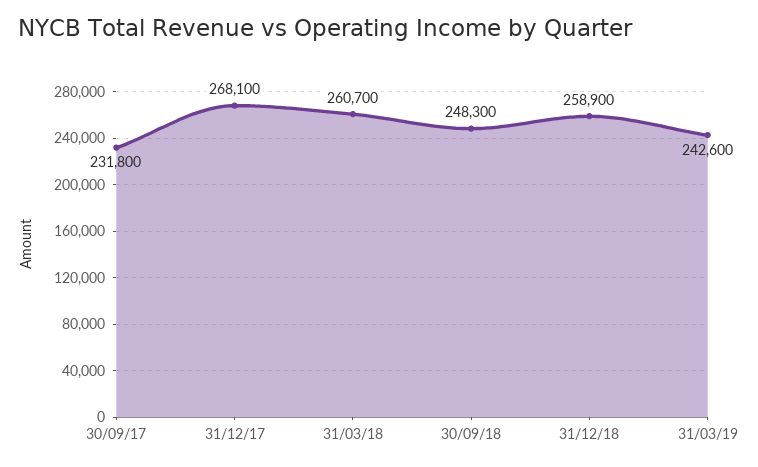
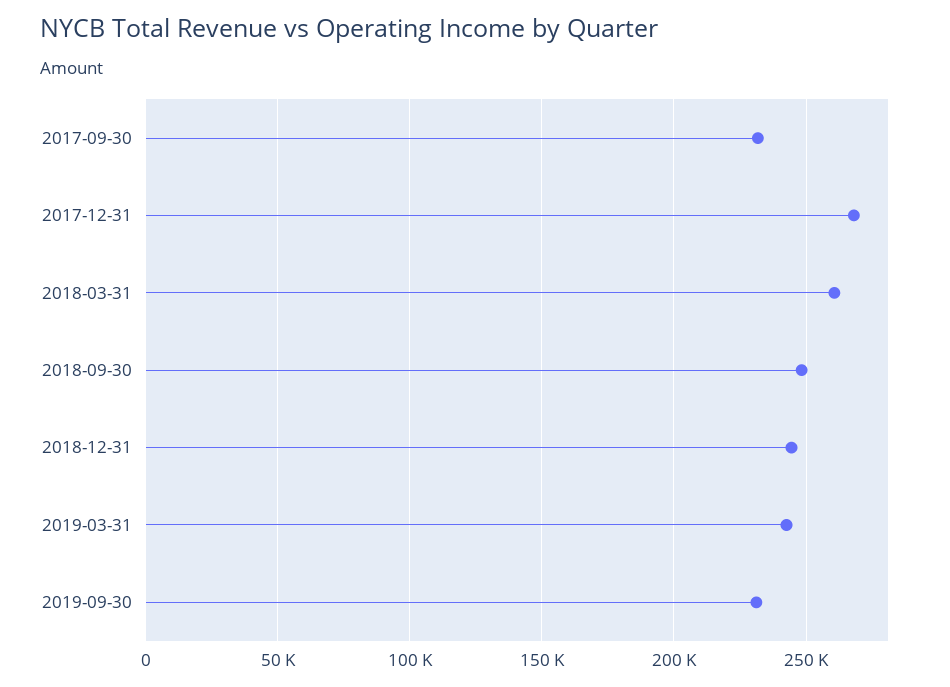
31/12/18: 258900 -> 245000
2019-09-30: none -> 230000

